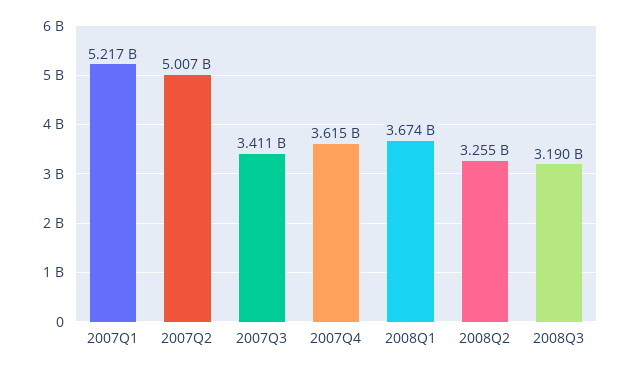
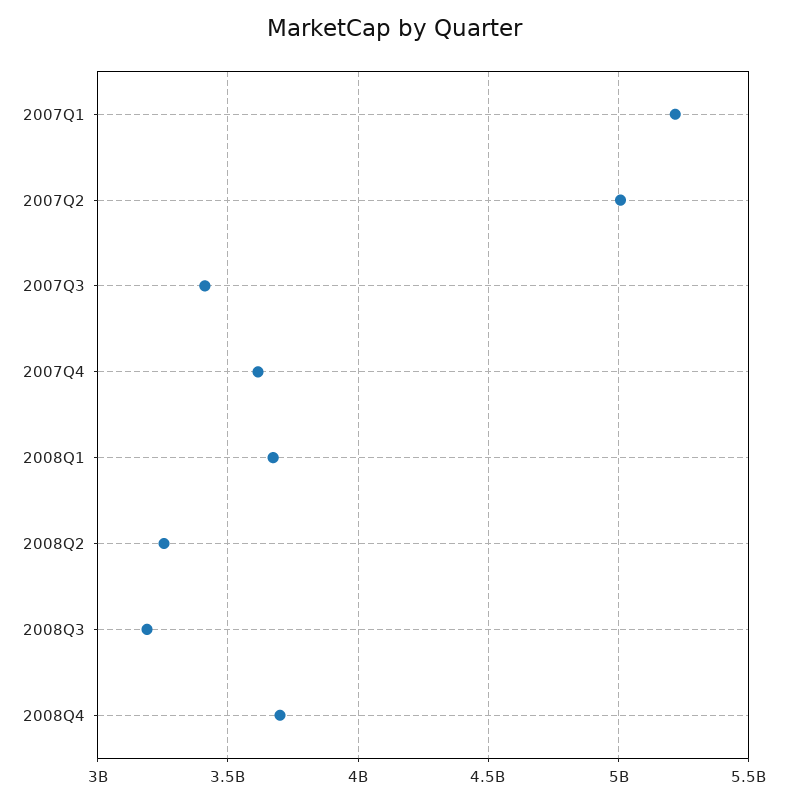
2008Q4: none -> 3700000000

